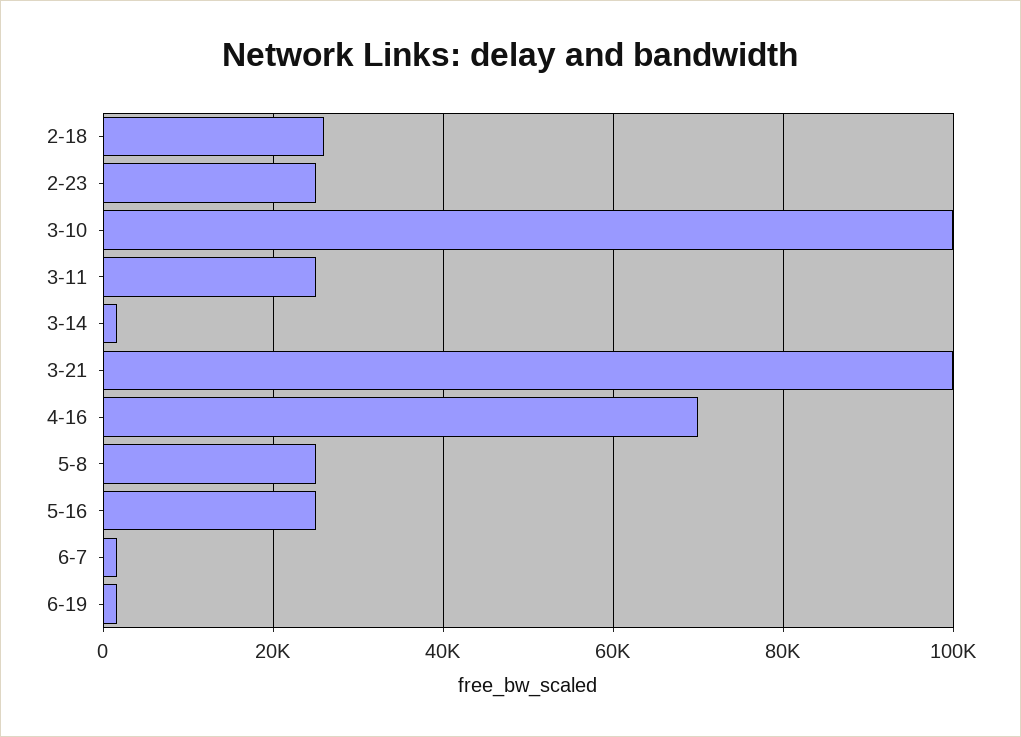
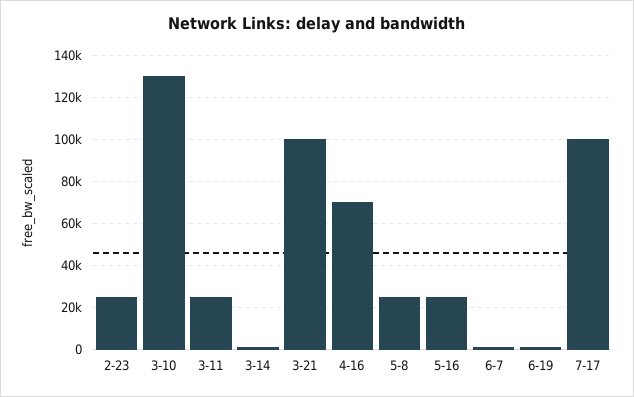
2-18: 26000 -> none
3-10: 100000 -> 130000
7-17: none -> 100000

